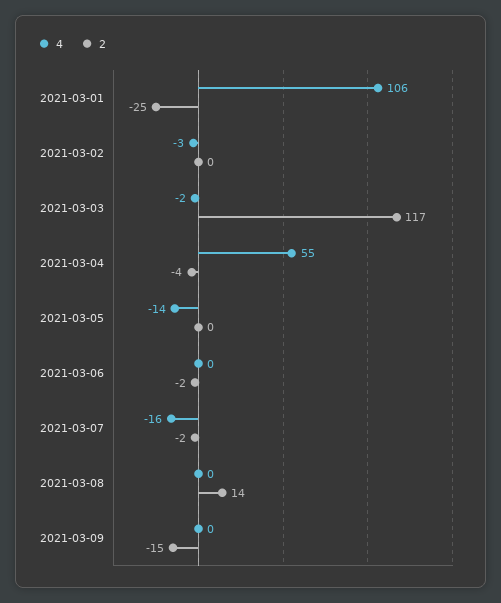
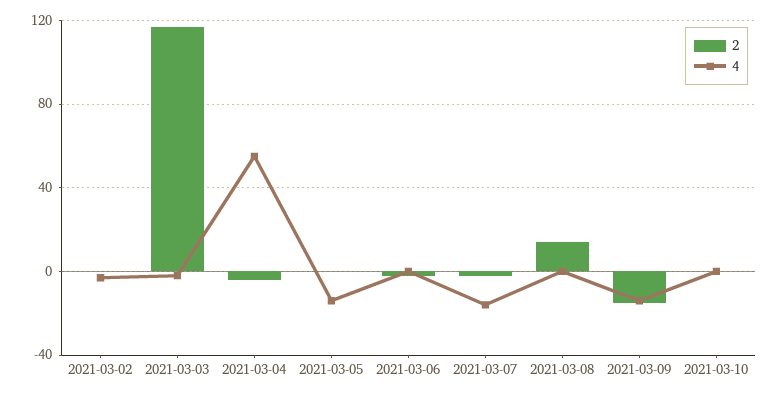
4, 2021-03-01: 106 -> none
2, 2021-03-01: -25 -> none
4, 2021-03-09: 0 -> -15
2, 2021-03-10: none -> 0
4, 2021-03-10: none -> 0

